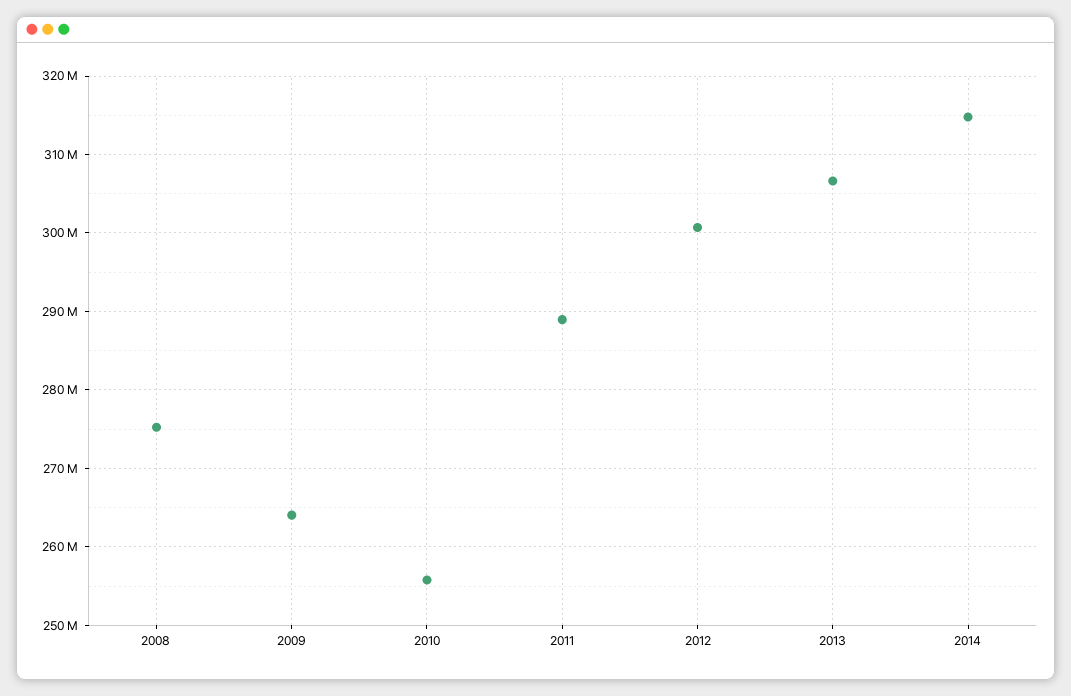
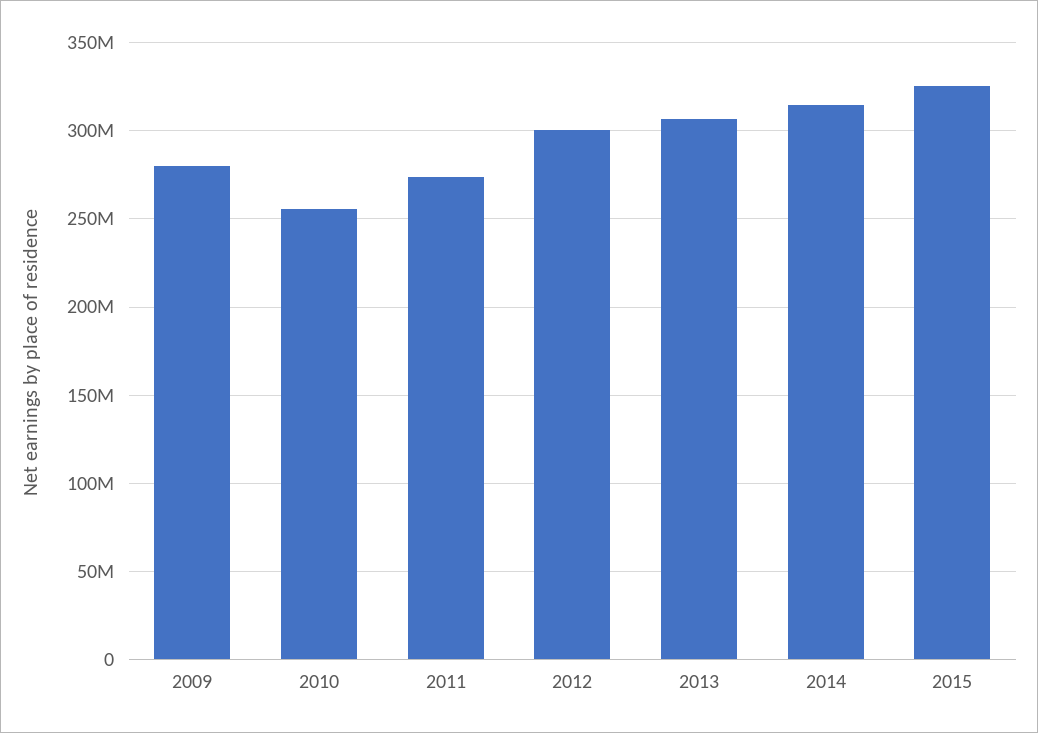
2008: 275000000 -> none
2009: 264000000 -> 280000000
2011: 289000000 -> 275000000
2015: none -> 325000000

